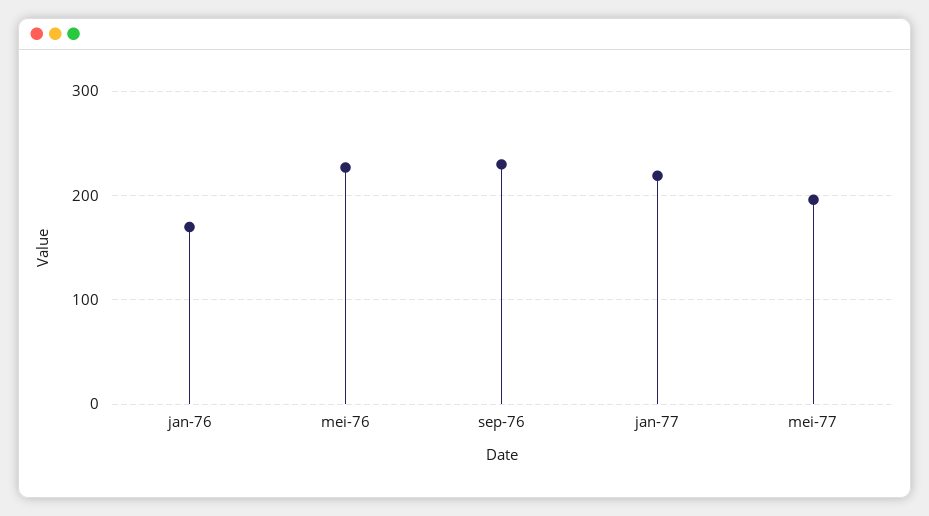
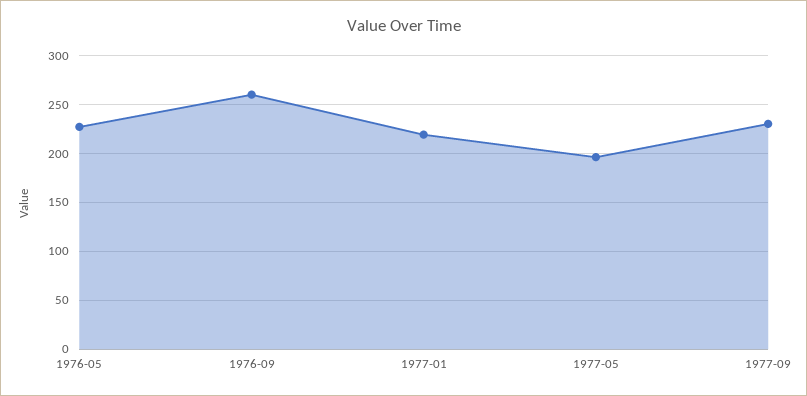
jan-76: 170 -> none
sep-76: 230 -> 260
1977-09: none -> 230

